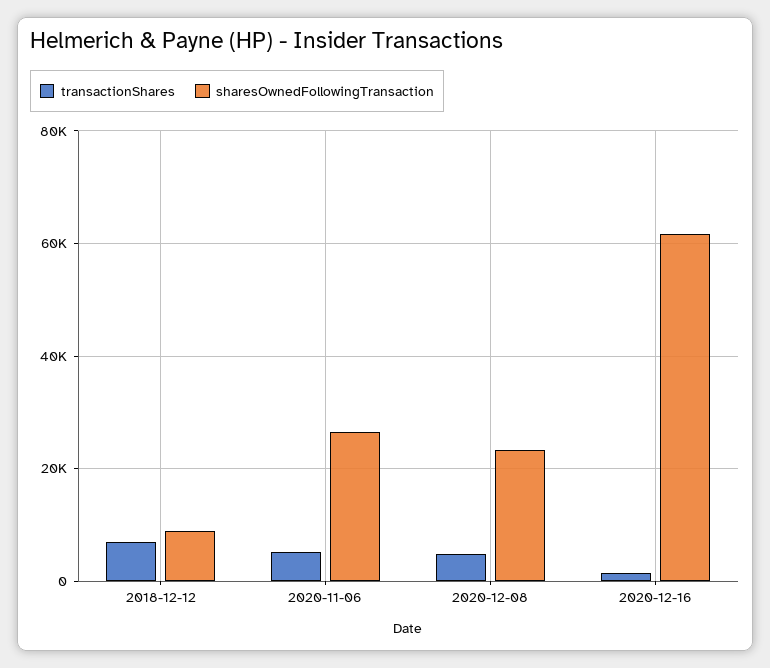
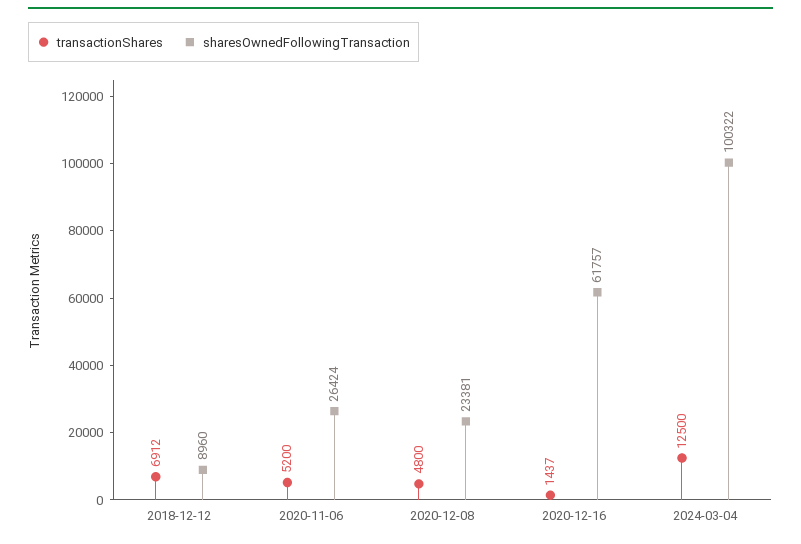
transactionShares, 2024-03-04: none -> 12500
sharesOwnedFollowingTransaction, 2024-03-04: none -> 100322

